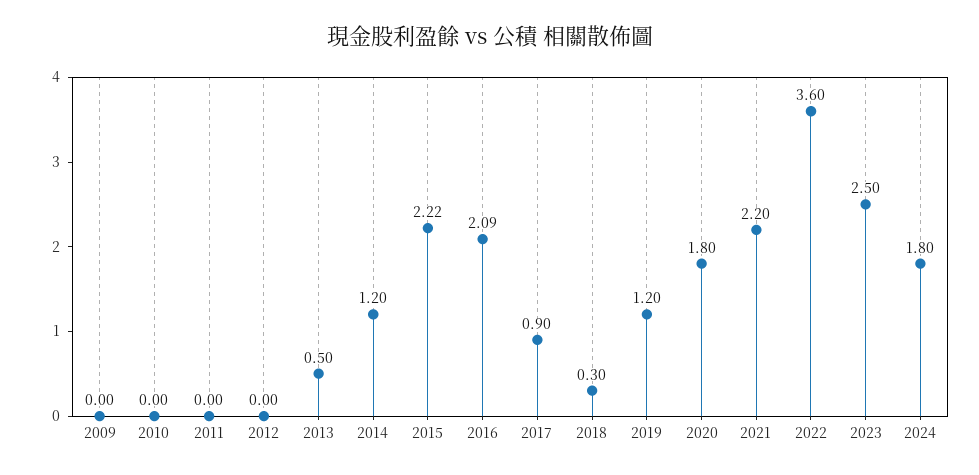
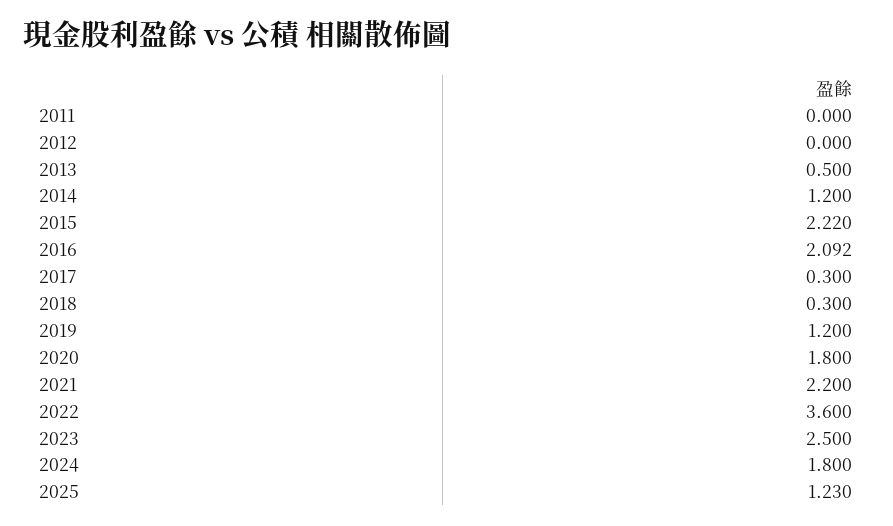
2009: 0 -> none
2010: 0 -> none
2017: 0.9 -> 0.3
2025: none -> 1.23

